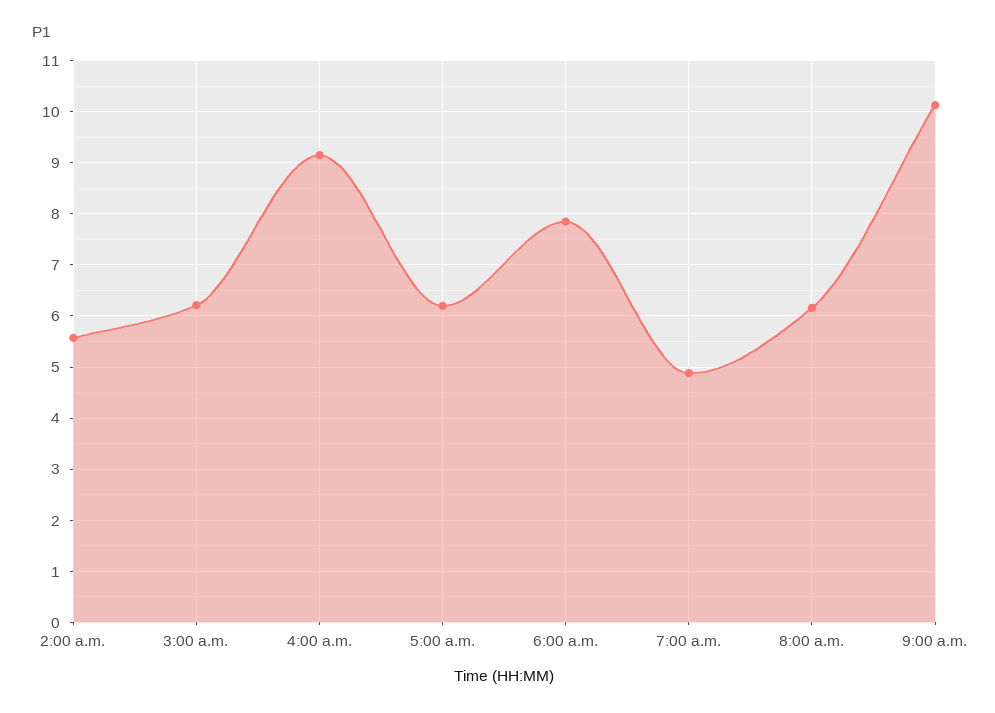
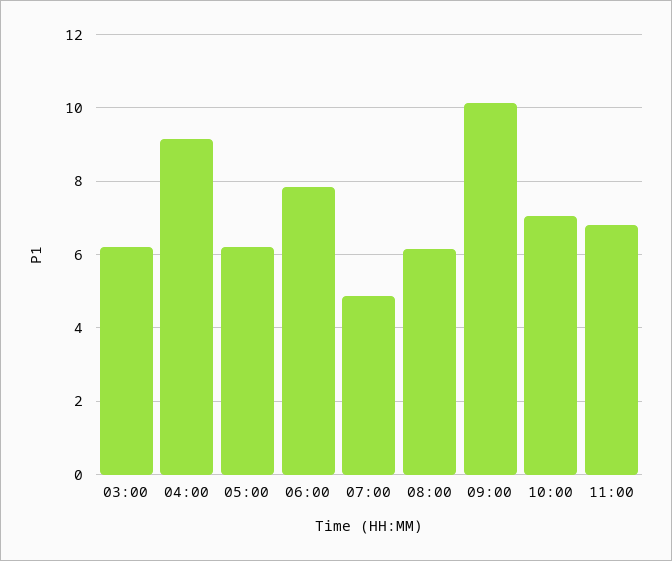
2:00 a.m.: 5.6 -> none
10:00: none -> 7
11:00: none -> 6.8

